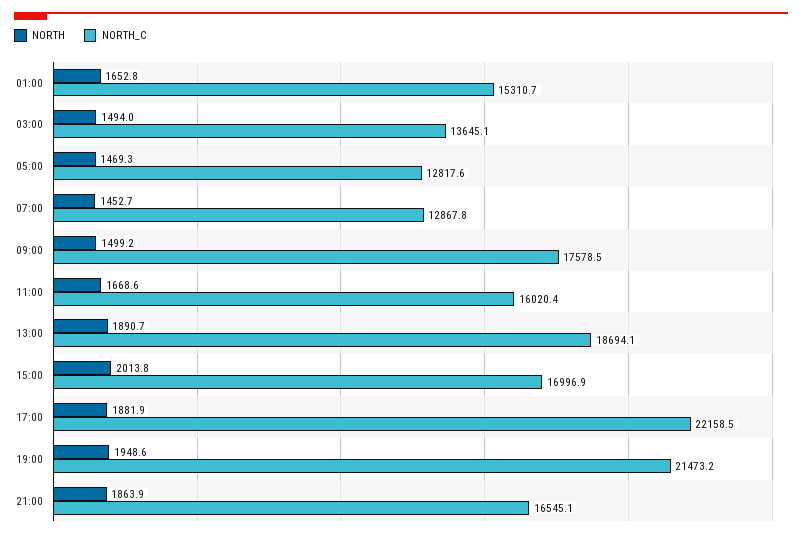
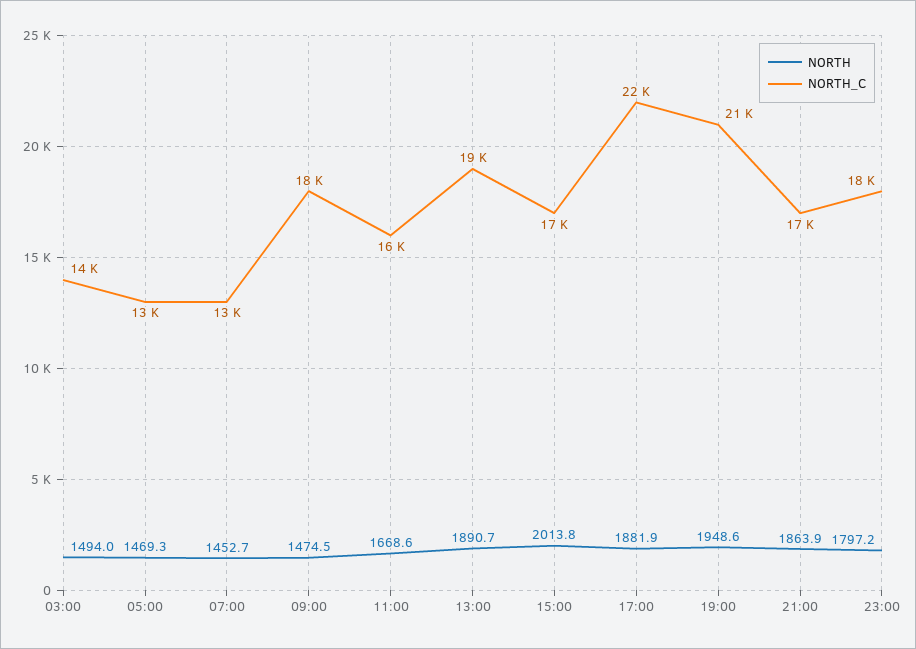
NORTH, 01:00: 1652.8 -> none
NORTH_C, 01:00: 15310.7 -> none
NORTH, 09:00: 1499.2 -> 1474.5
NORTH, 23:00: none -> 1797.2
NORTH_C, 23:00: none -> 18000

